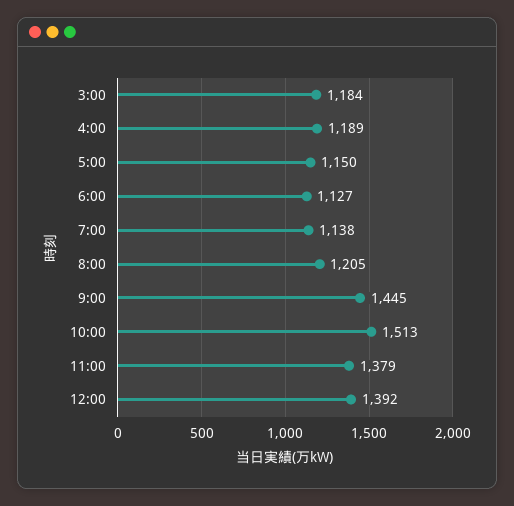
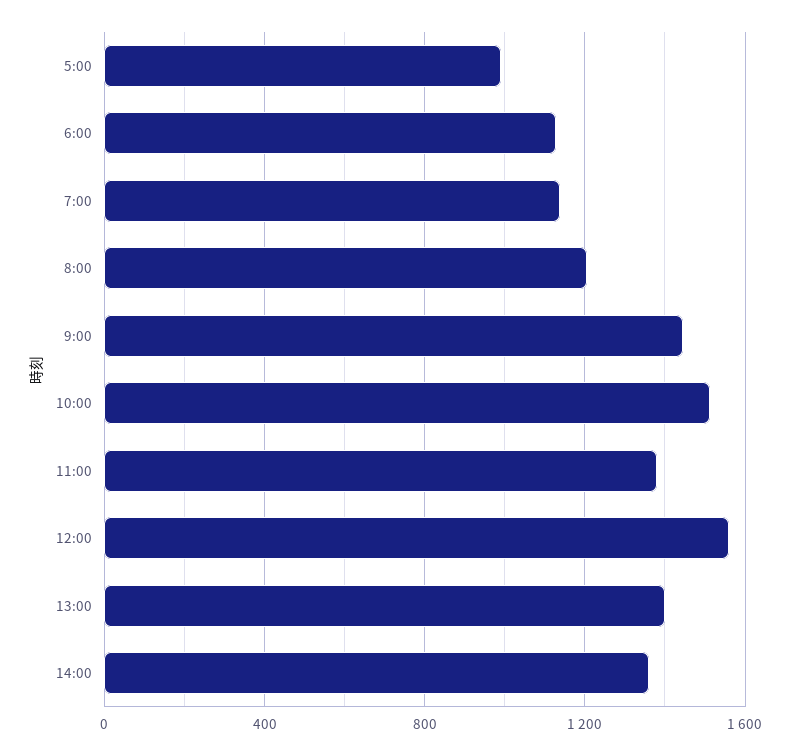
3:00: 1184 -> none
4:00: 1189 -> none
5:00: 1150 -> 1000
12:00: 1392 -> 1550
13:00: none -> 1400
14:00: none -> 1350

